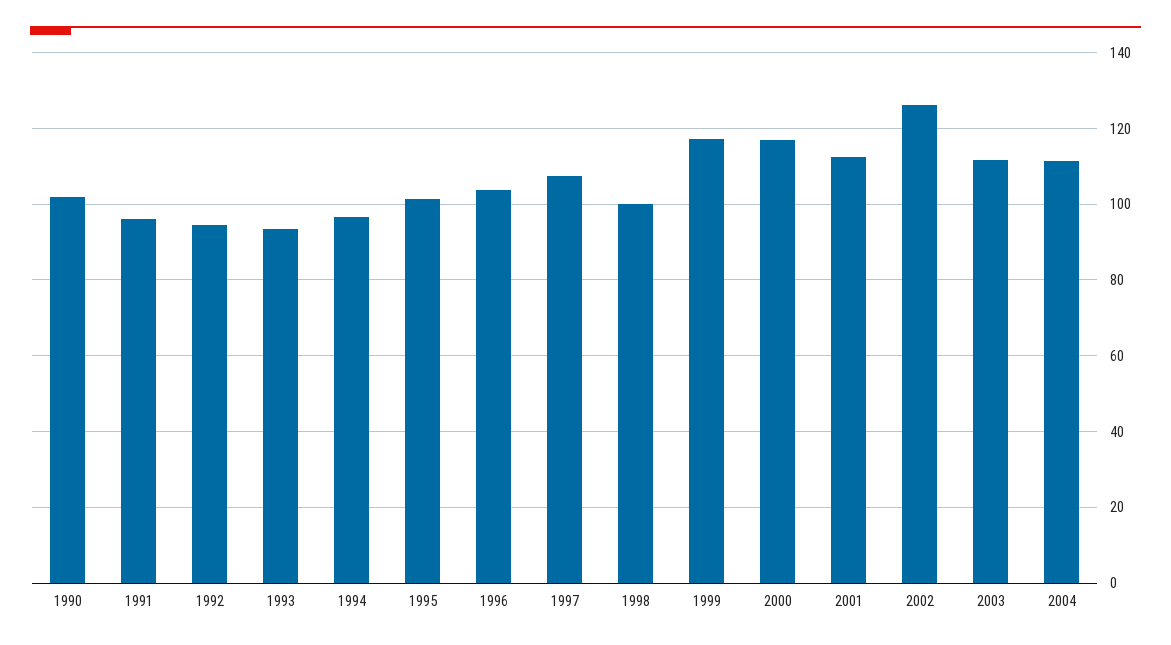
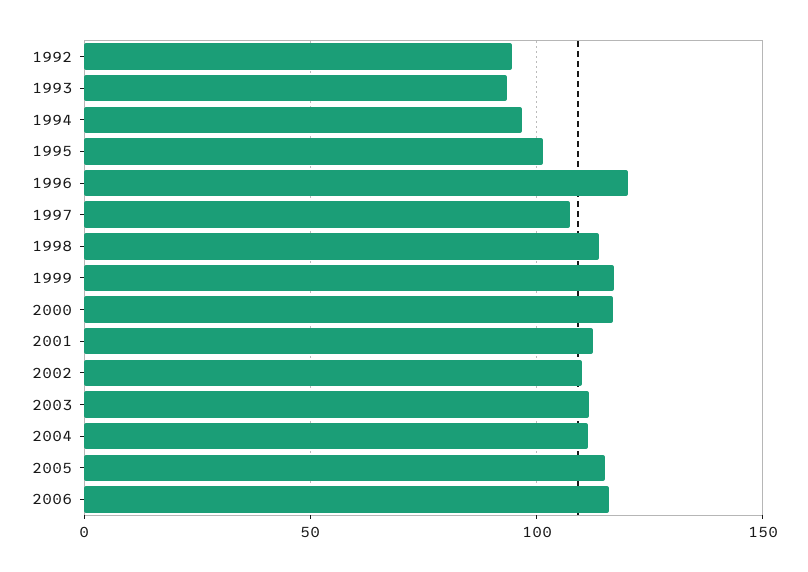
1990: 102 -> none
1991: 96 -> none
1996: 104 -> 120
1998: 100 -> 115
2002: 126 -> 110
2005: none -> 115
2006: none -> 115

